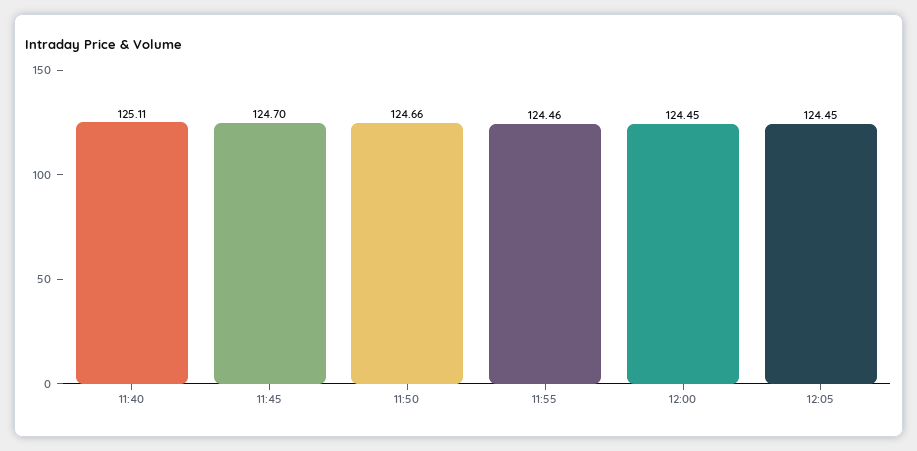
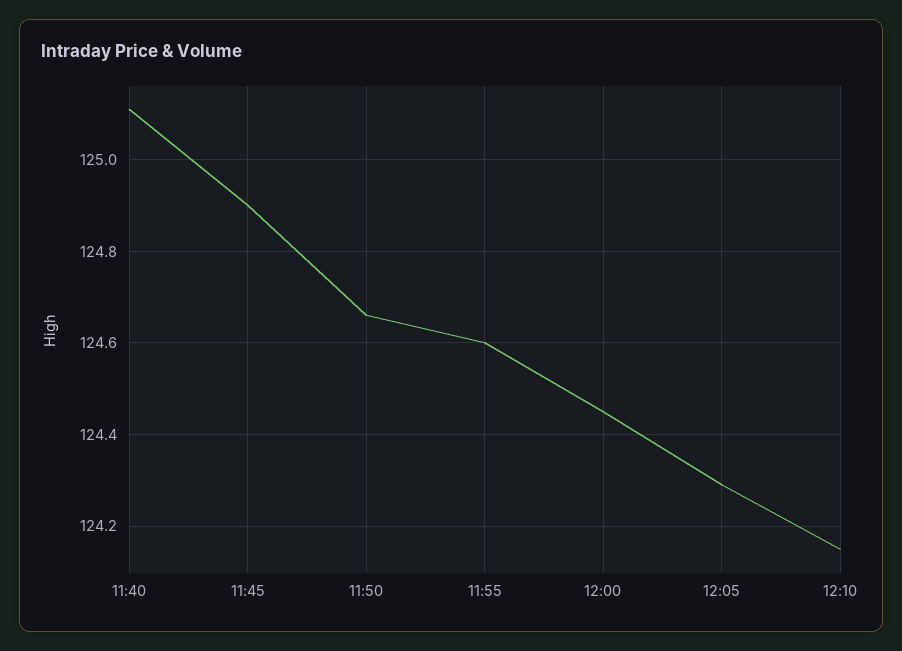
11:45: 124.7 -> 124.9
11:55: 124.46 -> 124.6
12:05: 124.45 -> 124.3
12:10: none -> 124.15

